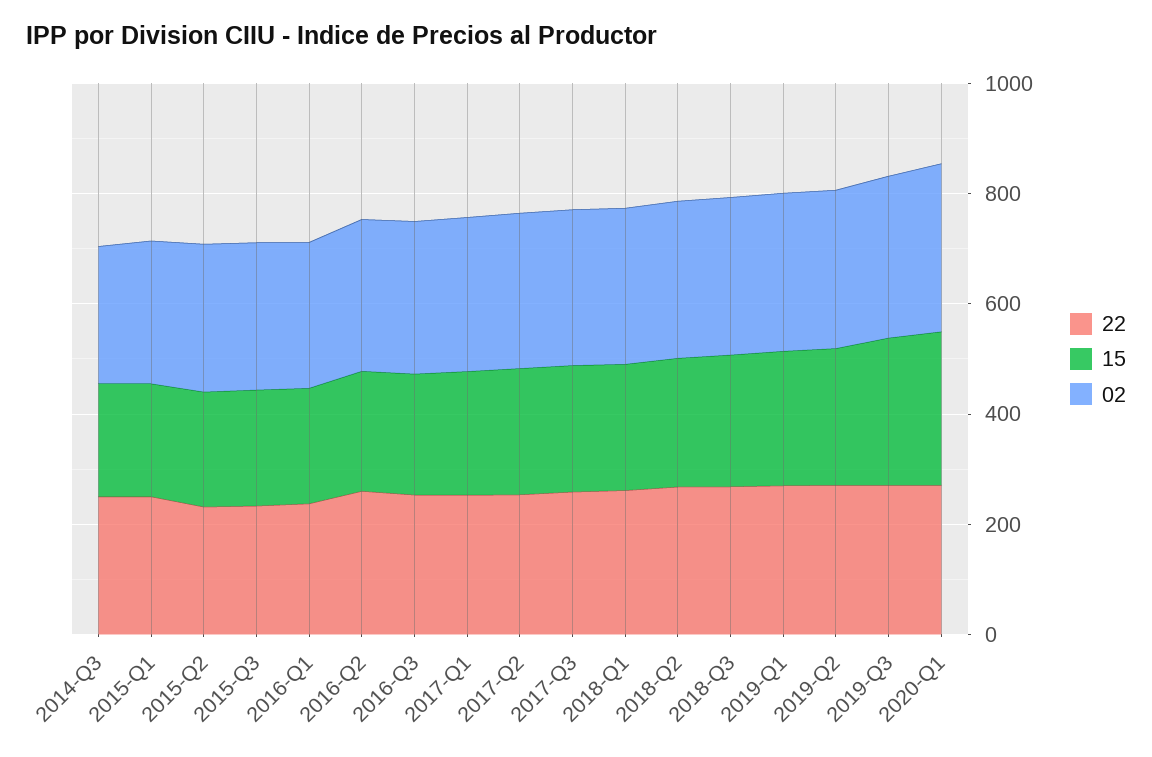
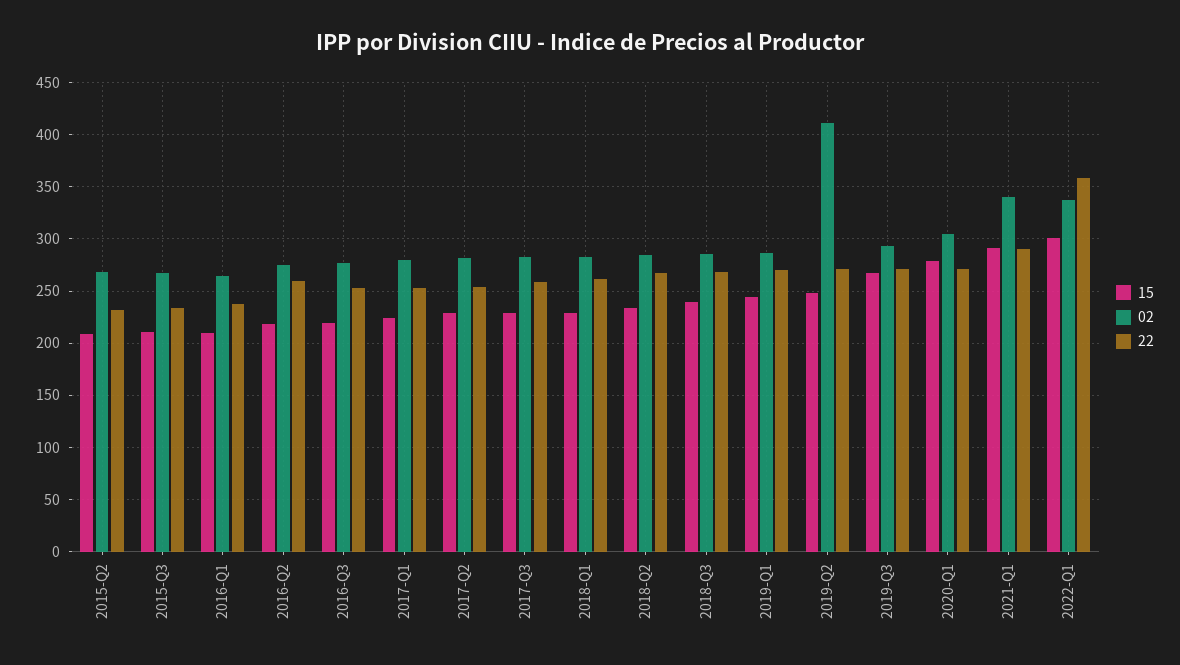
22, 2014-Q3: 250 -> none
15, 2014-Q3: 200 -> none
02, 2014-Q3: 250 -> none
22, 2015-Q1: 250 -> none
15, 2015-Q1: 200 -> none
02, 2015-Q1: 250 -> none
02, 2019-Q2: 300 -> 410
15, 2021-Q1: none -> 290
02, 2021-Q1: none -> 340
22, 2021-Q1: none -> 290
15, 2022-Q1: none -> 300
02, 2022-Q1: none -> 340
22, 2022-Q1: none -> 360

